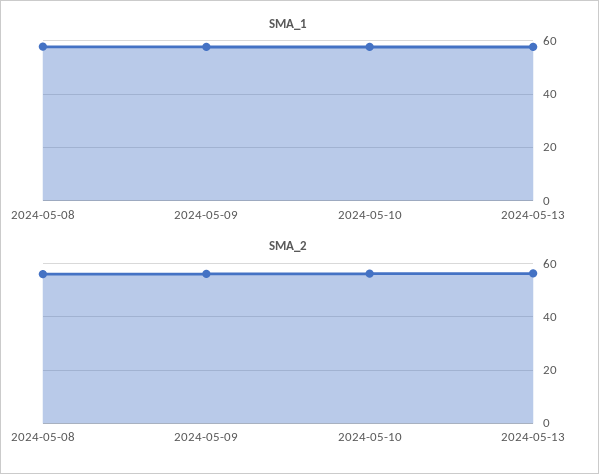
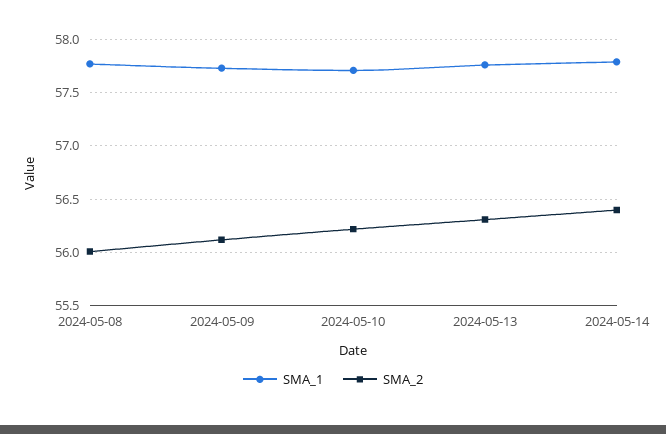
SMA_1, 2024-05-14: none -> 57.8
SMA_2, 2024-05-14: none -> 56.4

